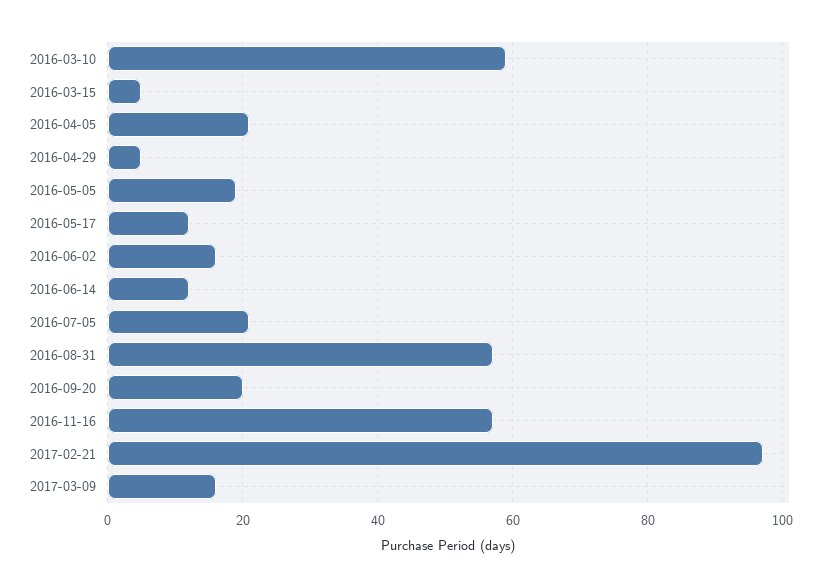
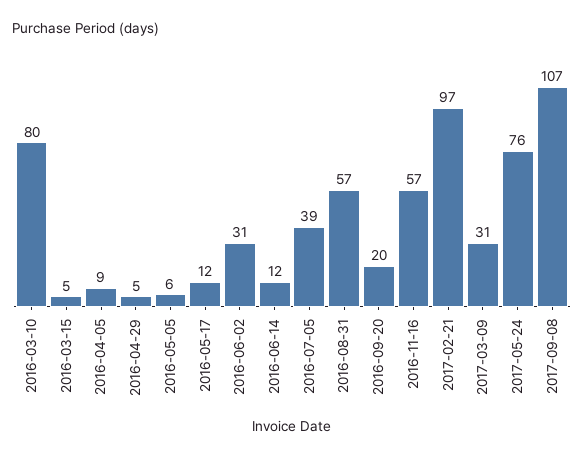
2016-03-10: 60 -> 80
2016-04-05: 20 -> 9
2016-05-05: 20 -> 6
2016-06-02: 15 -> 31
2016-07-05: 20 -> 39
2017-03-09: 15 -> 31
2017-05-24: none -> 76
2017-09-08: none -> 107

